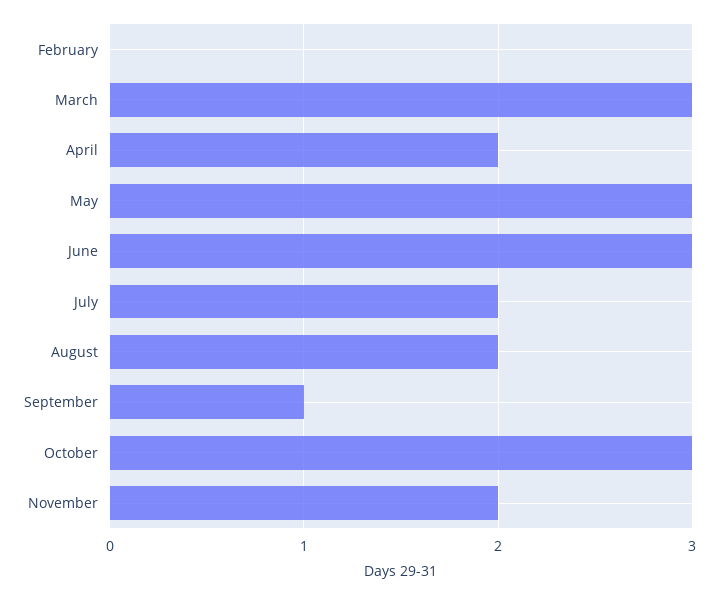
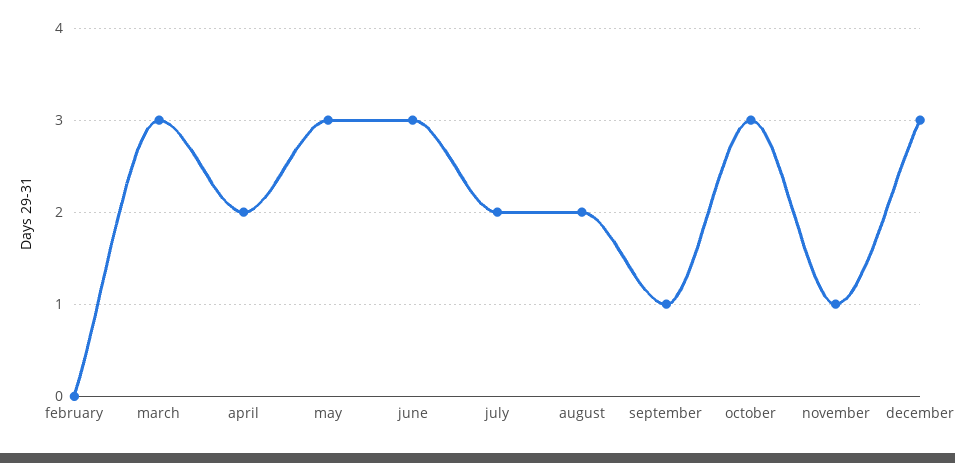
November: 2 -> 1
december: none -> 3

